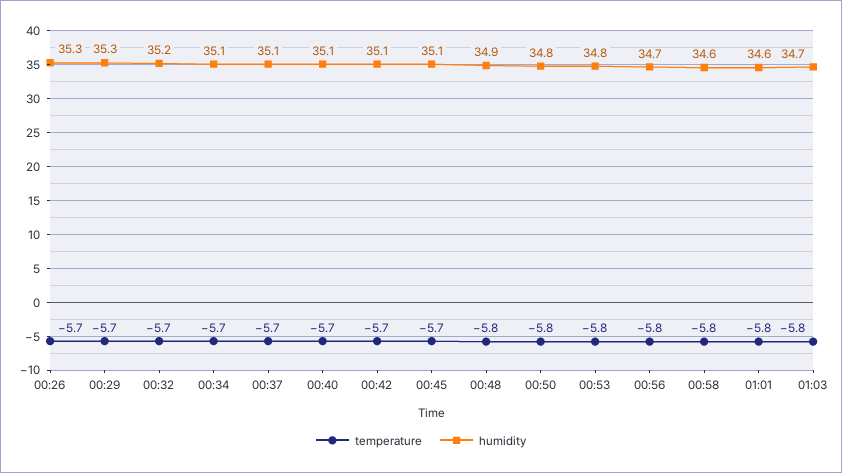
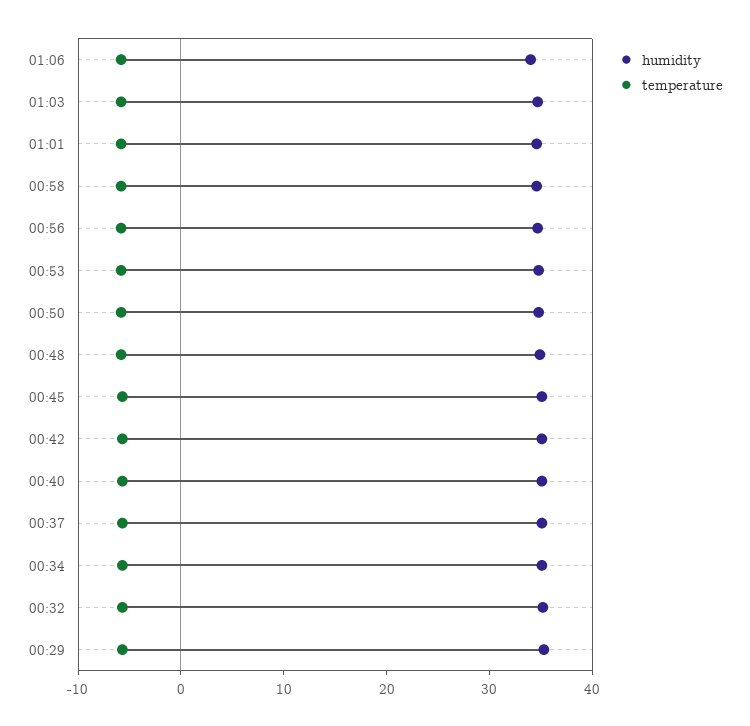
temperature, 00:26: -5.7 -> none
humidity, 00:26: 35.3 -> none
humidity, 01:06: none -> 34
temperature, 01:06: none -> -6

